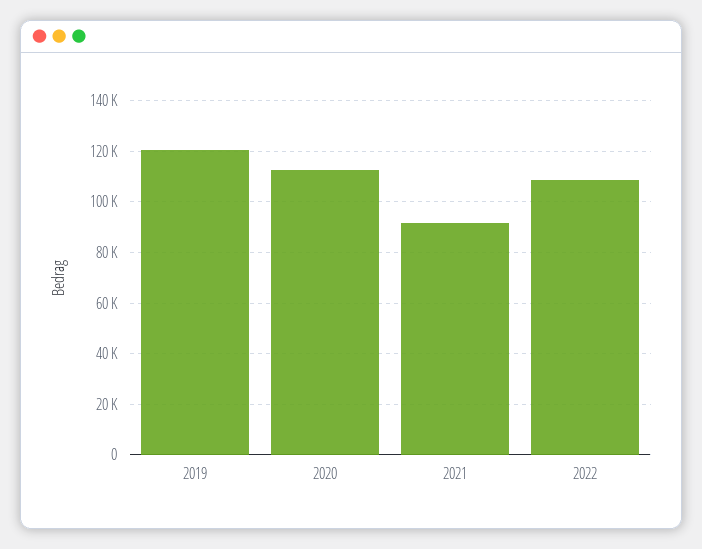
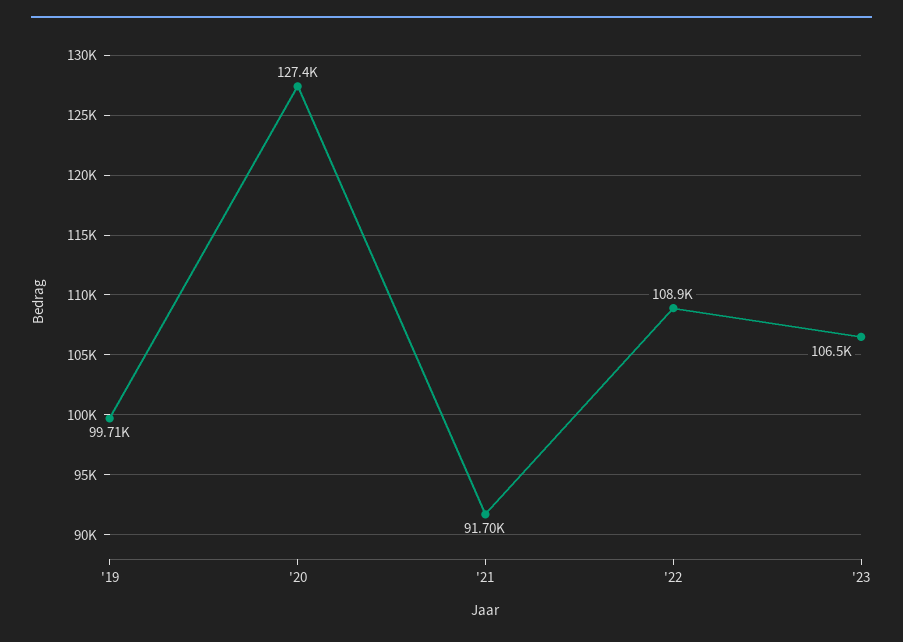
2019: 120000 -> 99710
2020: 112500 -> 127400
'23: none -> 106500

